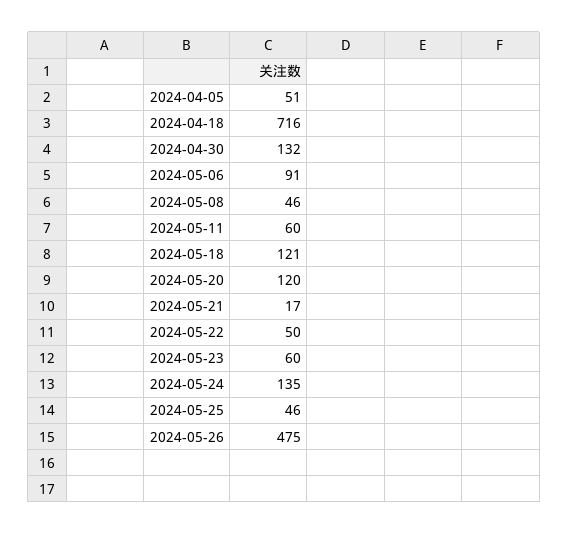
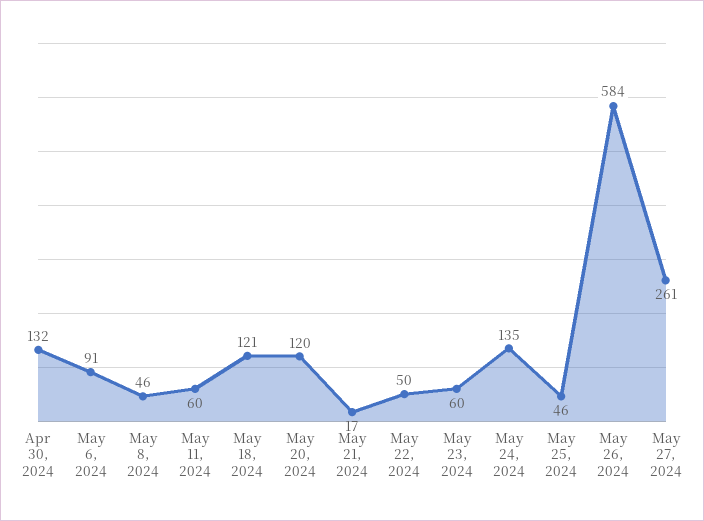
2024-04-05: 51 -> none
2024-04-18: 716 -> none
2024-05-26: 475 -> 584
May 27, 2024: none -> 261

